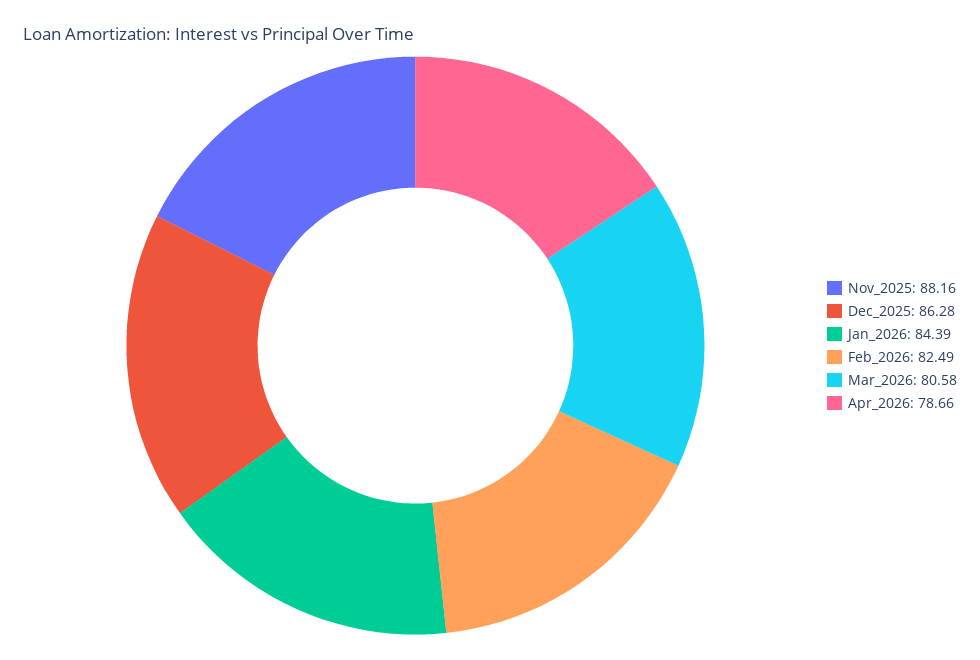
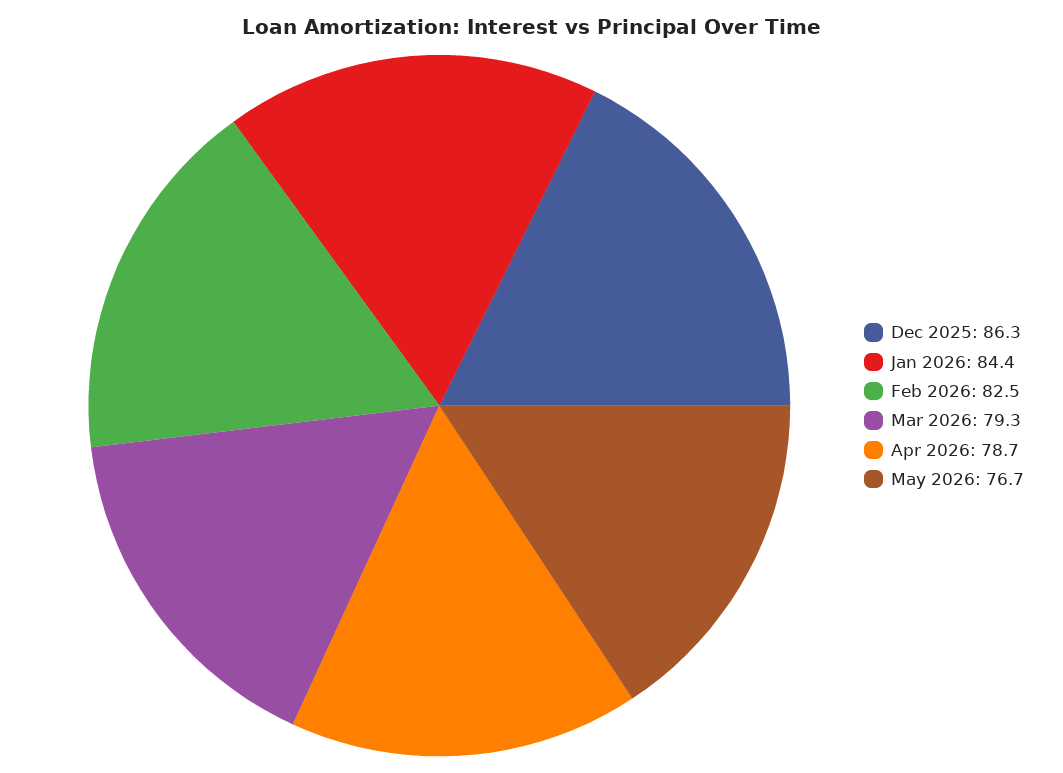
Nov_2025: 88.16 -> none
Mar_2026: 80.58 -> 79.3
May 2026: none -> 76.7

